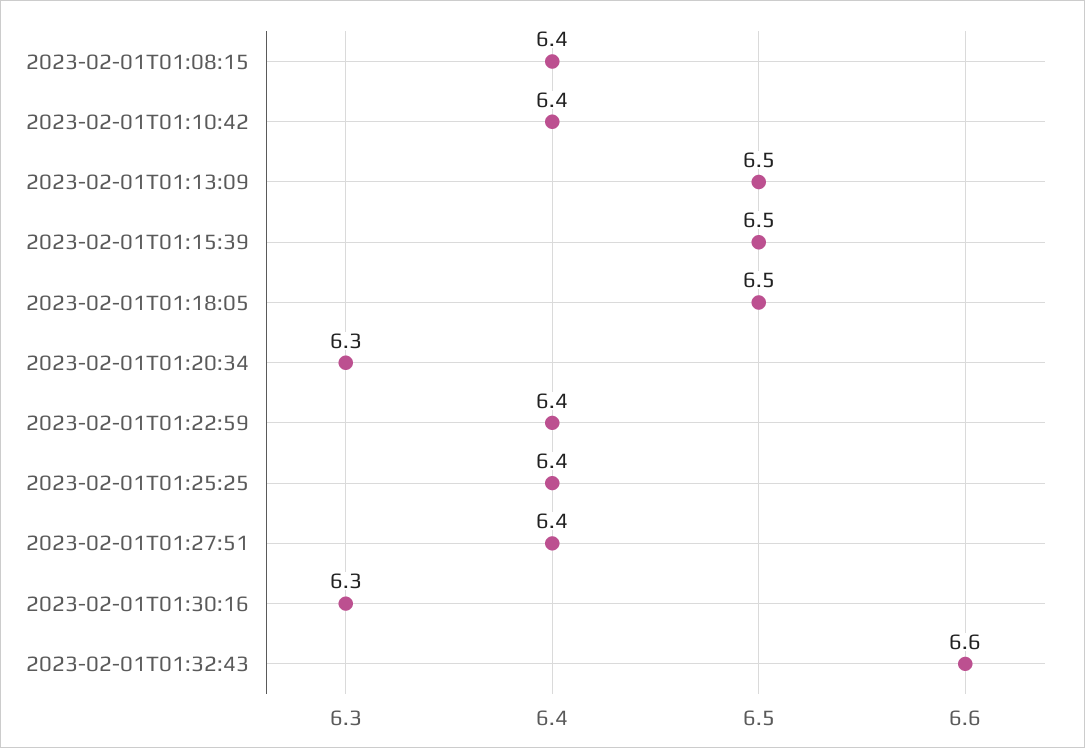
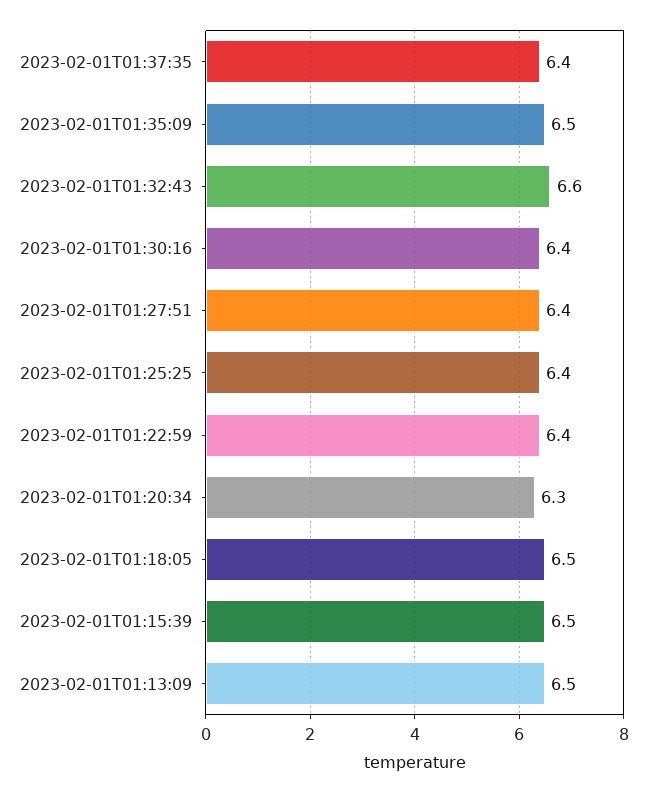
2023-02-01T01:08:15: 6.4 -> none
2023-02-01T01:10:42: 6.4 -> none
2023-02-01T01:30:16: 6.3 -> 6.4
2023-02-01T01:37:35: none -> 6.4
2023-02-01T01:35:09: none -> 6.5

